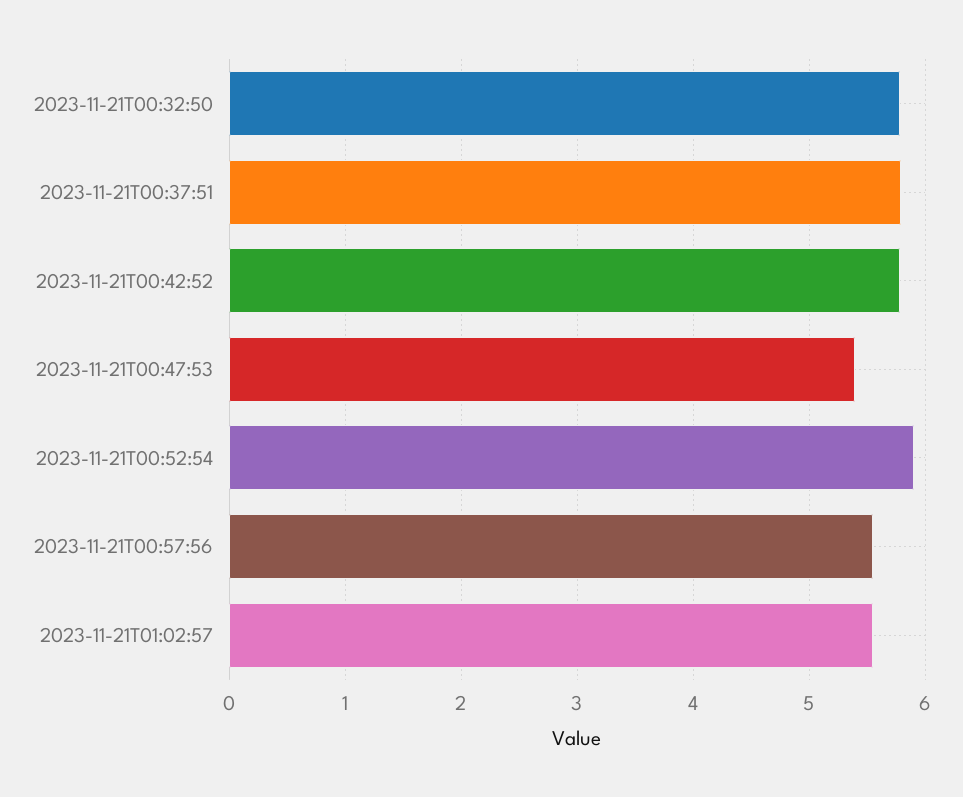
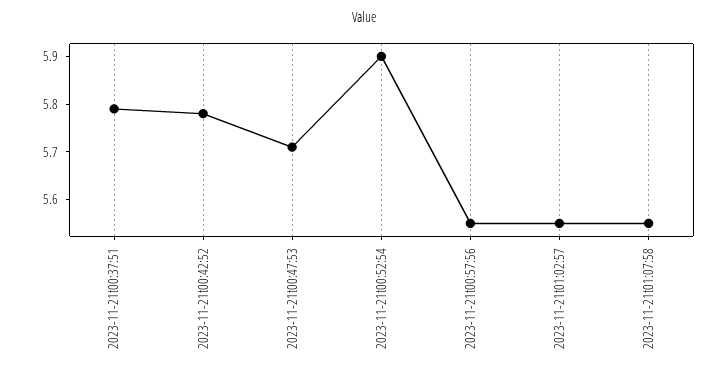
2023-11-21T00:32:50: 5.8 -> none
2023-11-21T00:47:53: 5.4 -> 5.7
2023-11-21t01:07:58: none -> 5.55

